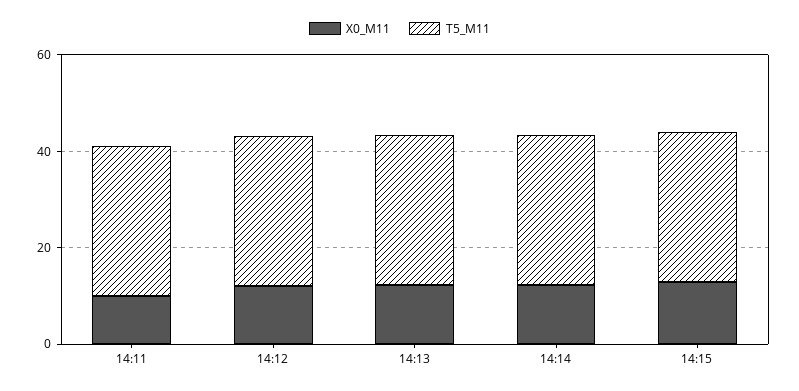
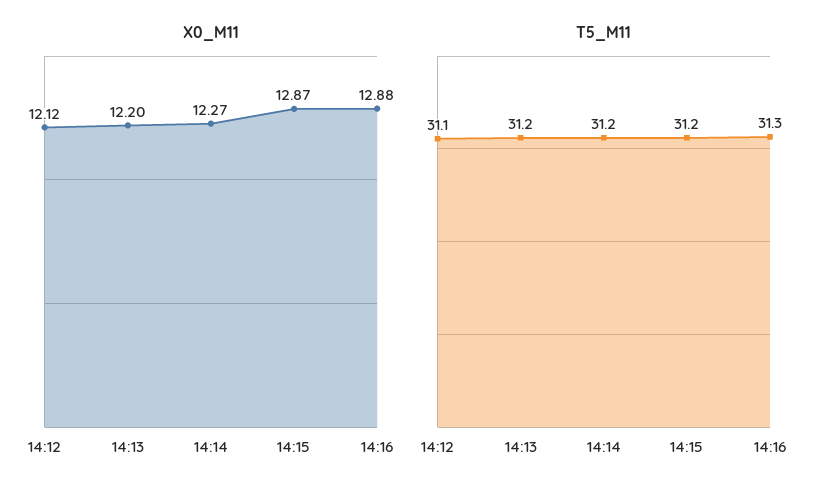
X0_M11, 14:11: 10 -> none
T5_M11, 14:11: 30 -> none
X0_M11, 14:16: none -> 12.88
T5_M11, 14:16: none -> 31.3

